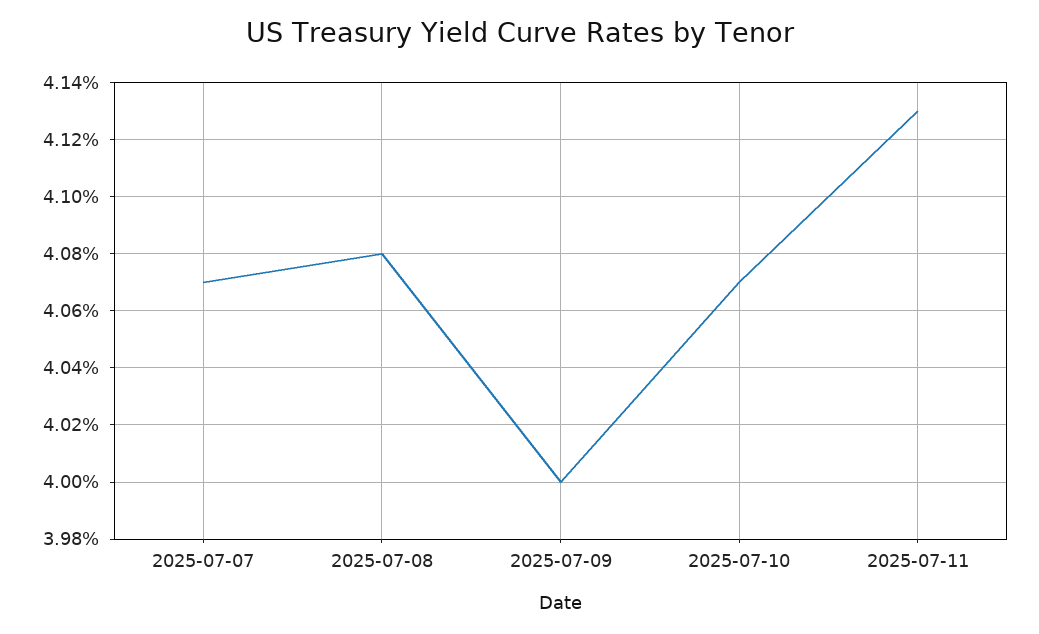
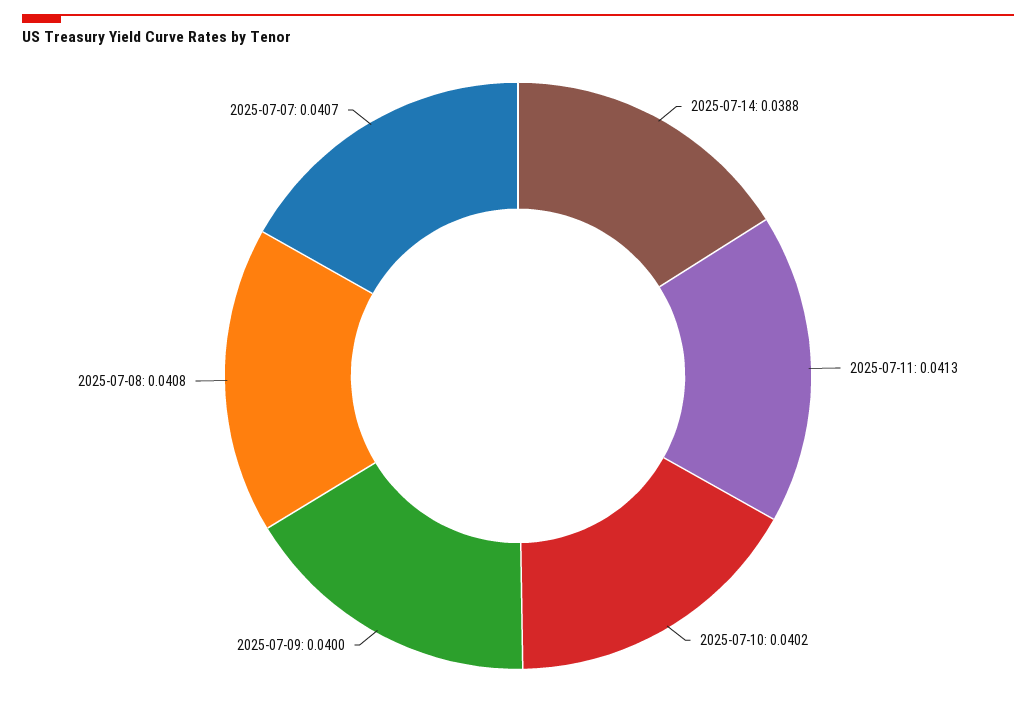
2025-07-10: 0.0407 -> 0.0402
2025-07-14: none -> 0.0388

